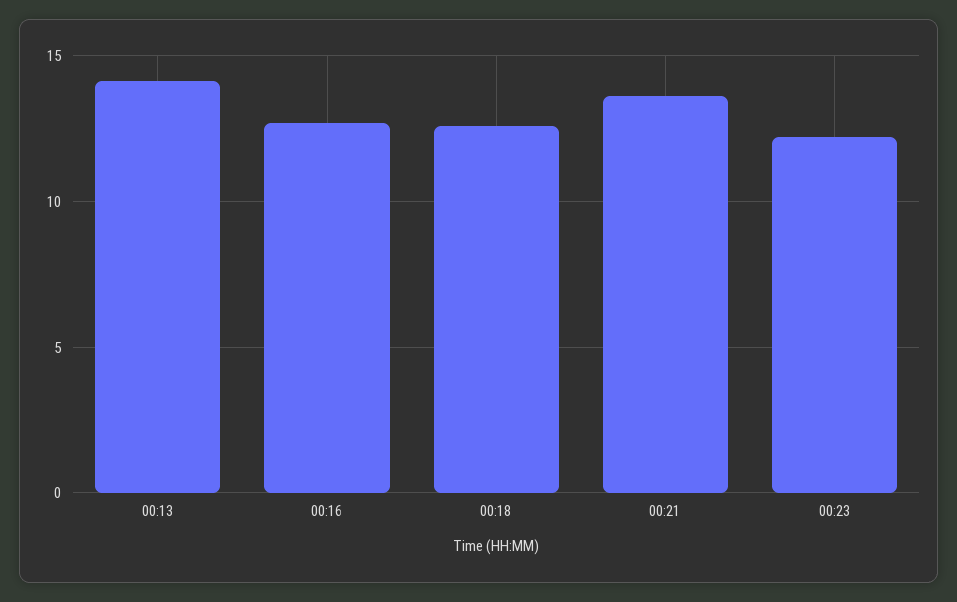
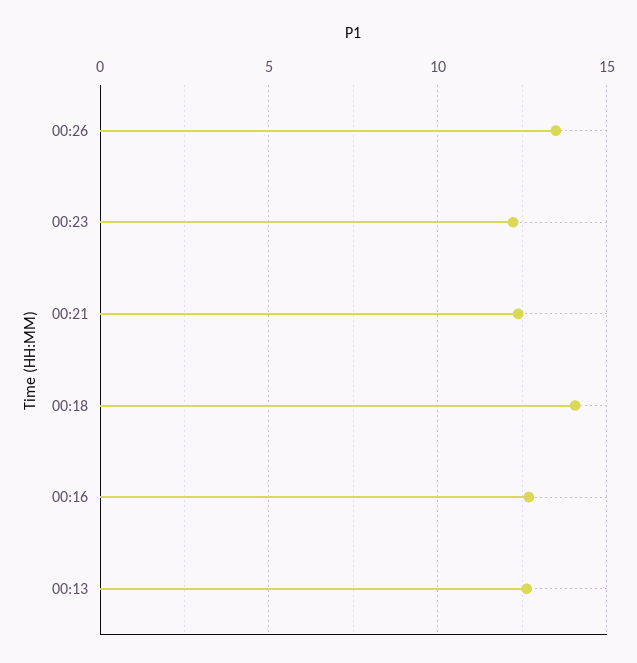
00:13: 14 -> 12.5
00:18: 12.5 -> 14
00:21: 13.5 -> 12.5
00:26: none -> 13.5

